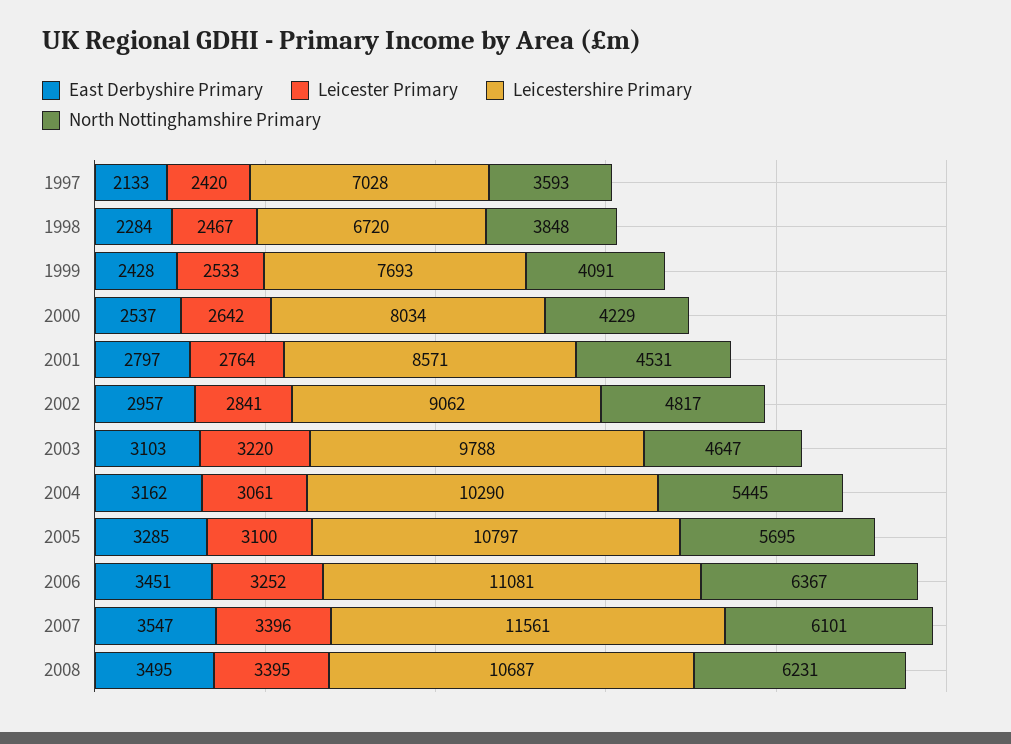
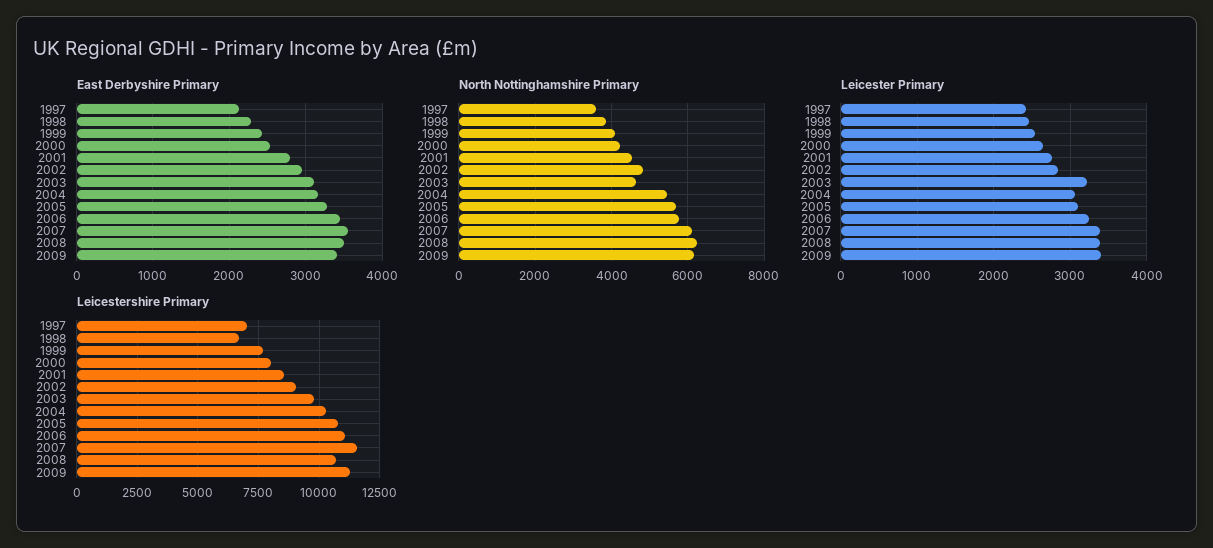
North Nottinghamshire Primary, 2006: 6367 -> 5800
East Derbyshire Primary, 2009: none -> 3400
North Nottinghamshire Primary, 2009: none -> 6200
Leicester Primary, 2009: none -> 3400
Leicestershire Primary, 2009: none -> 11250

